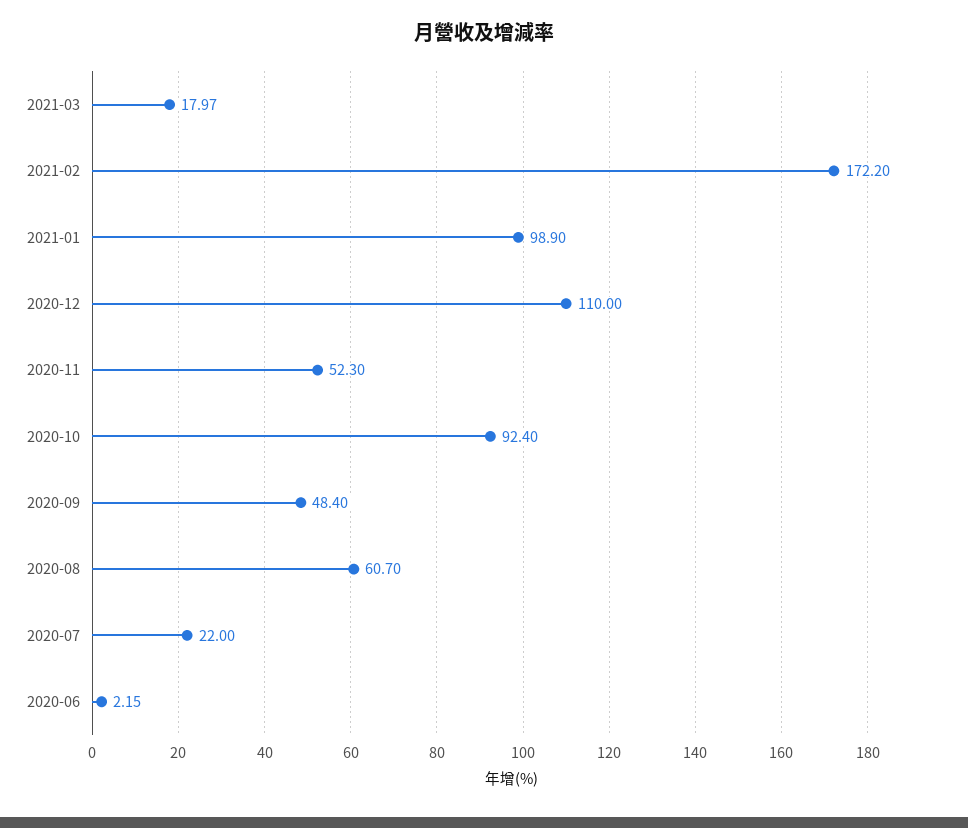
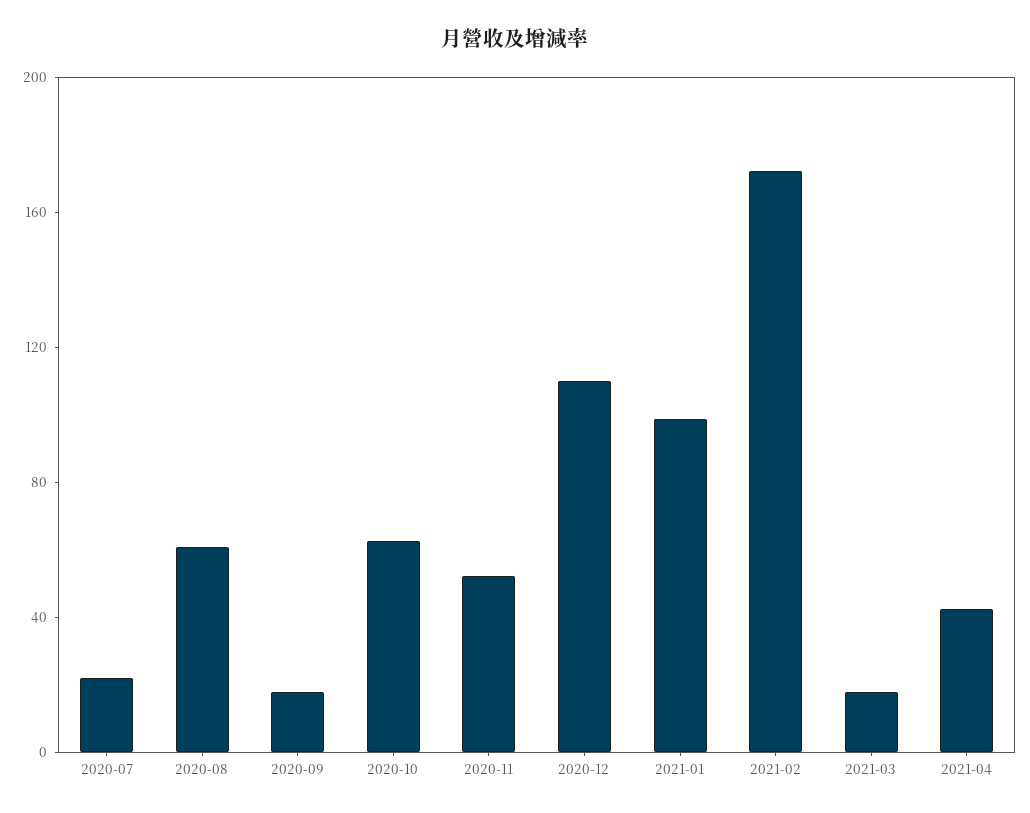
2020-10: 92.4 -> 60
2020-09: 48.4 -> 20
2020-06: 2.15 -> none
2021-04: none -> 40

